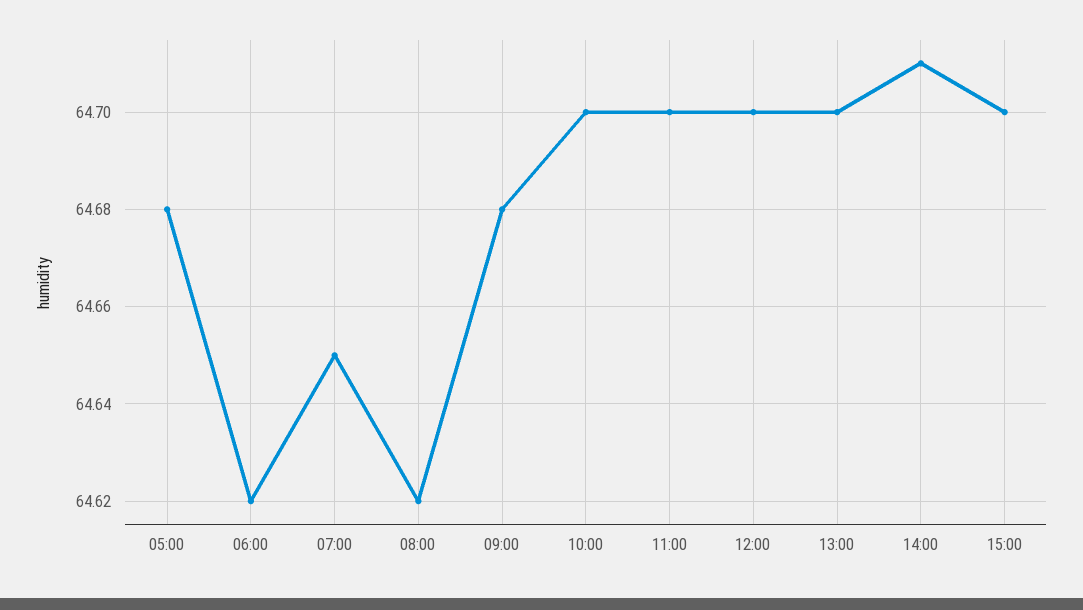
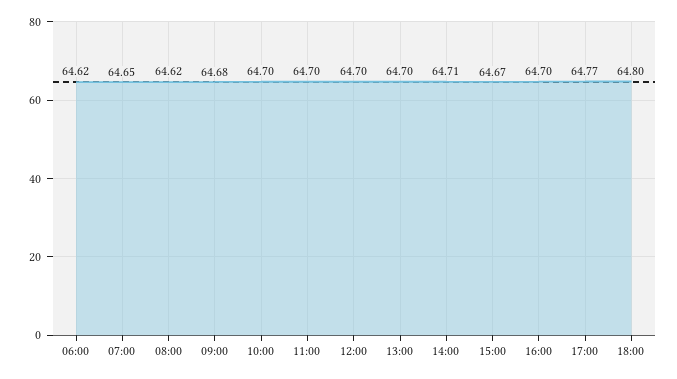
05:00: 64.68 -> none
15:00: 64.7 -> 64.67
16:00: none -> 64.7
17:00: none -> 64.77
18:00: none -> 64.8

